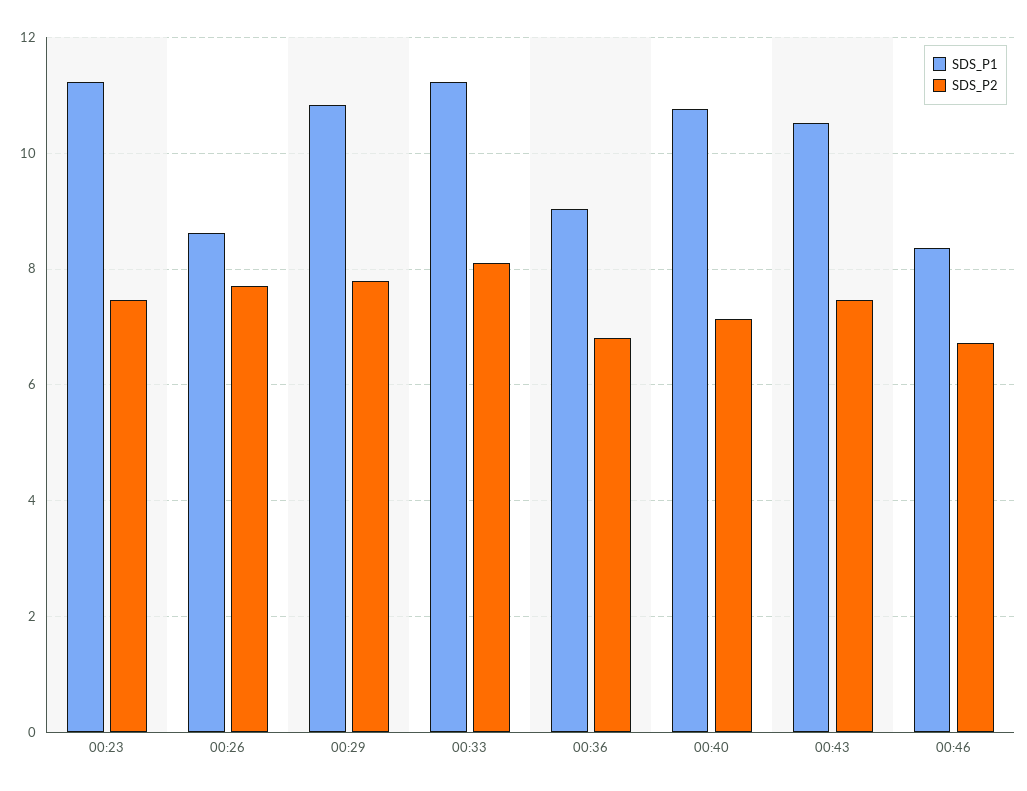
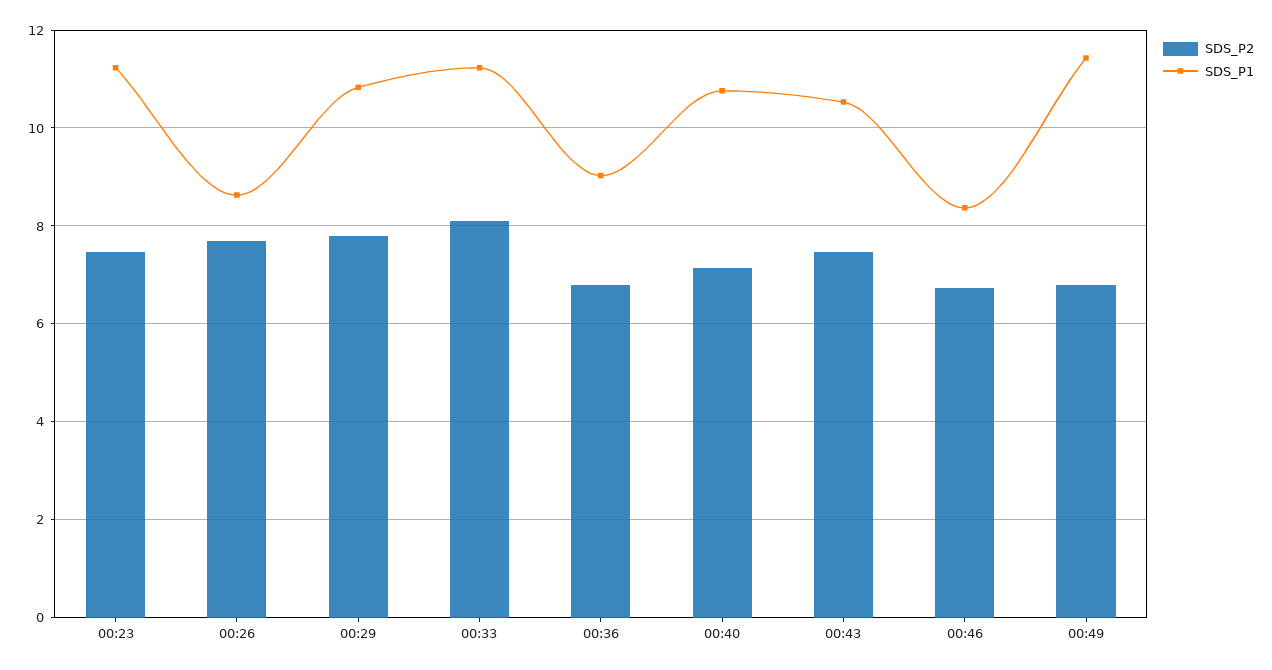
SDS_P2, 00:49: none -> 6.8
SDS_P1, 00:49: none -> 11.4

